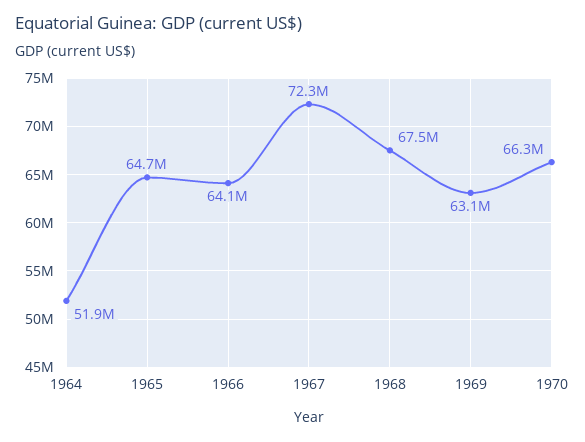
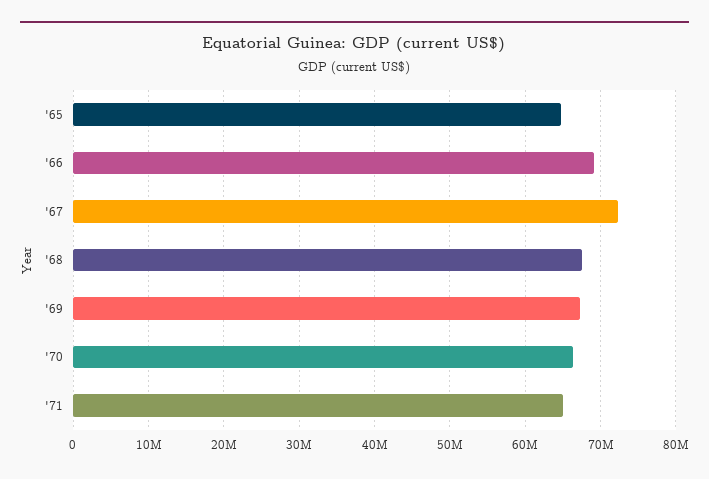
1964: 51900000 -> none
1966: 64100000 -> 69000000
1969: 63100000 -> 67000000
'71: none -> 65000000

